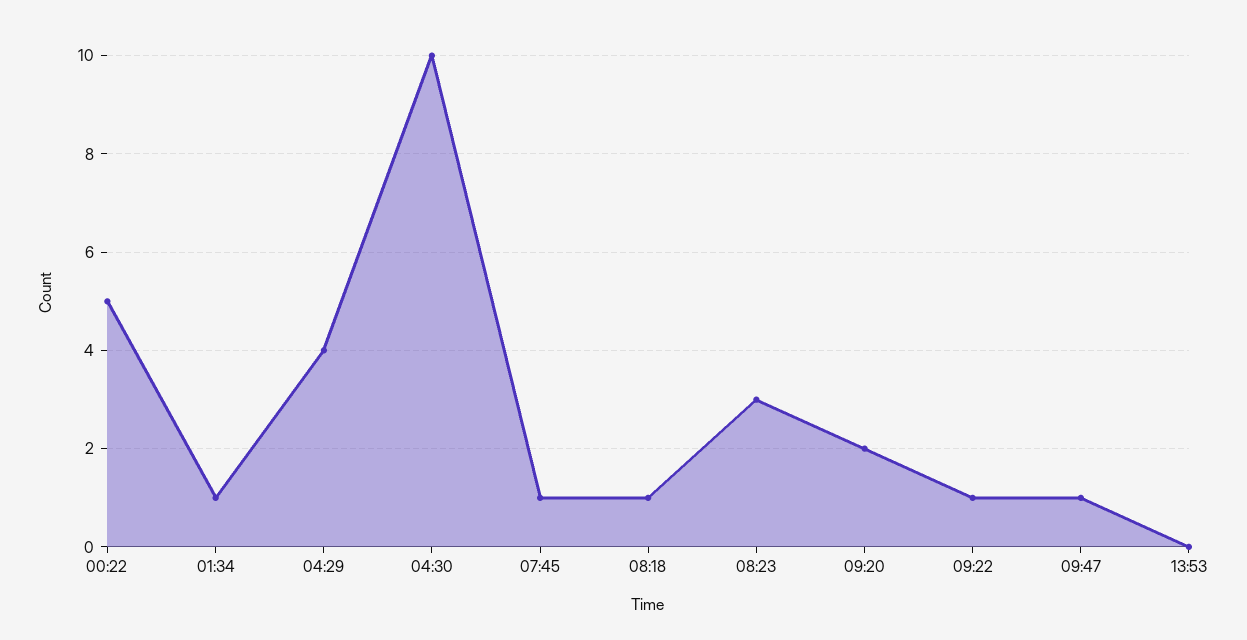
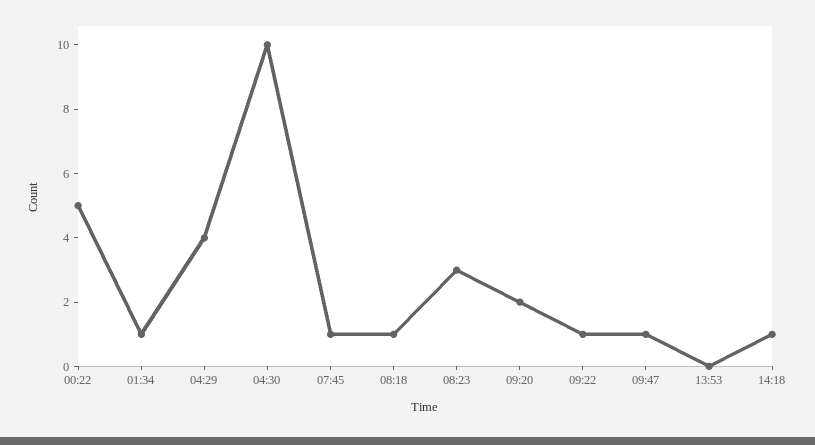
14:18: none -> 1

